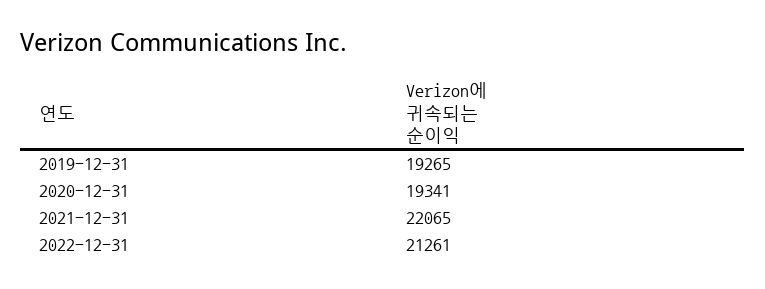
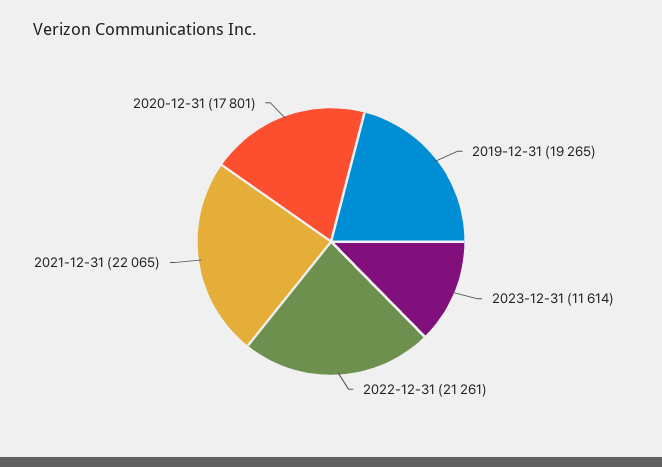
2020-12-31: 19341 -> 17801
2023-12-31: none -> 11614

